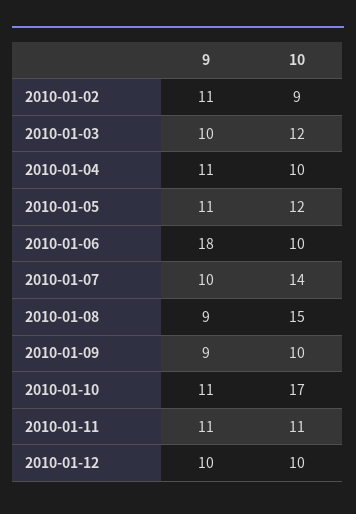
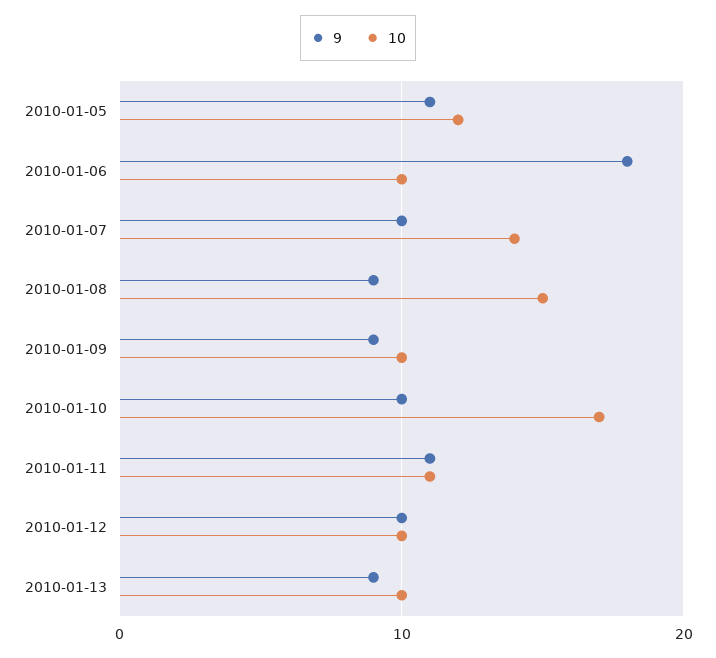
9, 2010-01-02: 11 -> none
10, 2010-01-02: 9 -> none
9, 2010-01-03: 10 -> none
10, 2010-01-03: 12 -> none
9, 2010-01-04: 11 -> none
10, 2010-01-04: 10 -> none
9, 2010-01-10: 11 -> 10
9, 2010-01-13: none -> 9
10, 2010-01-13: none -> 10

